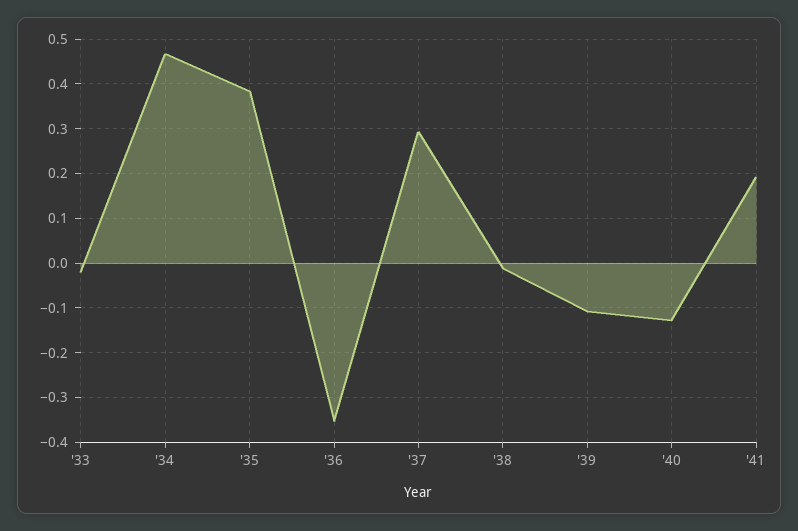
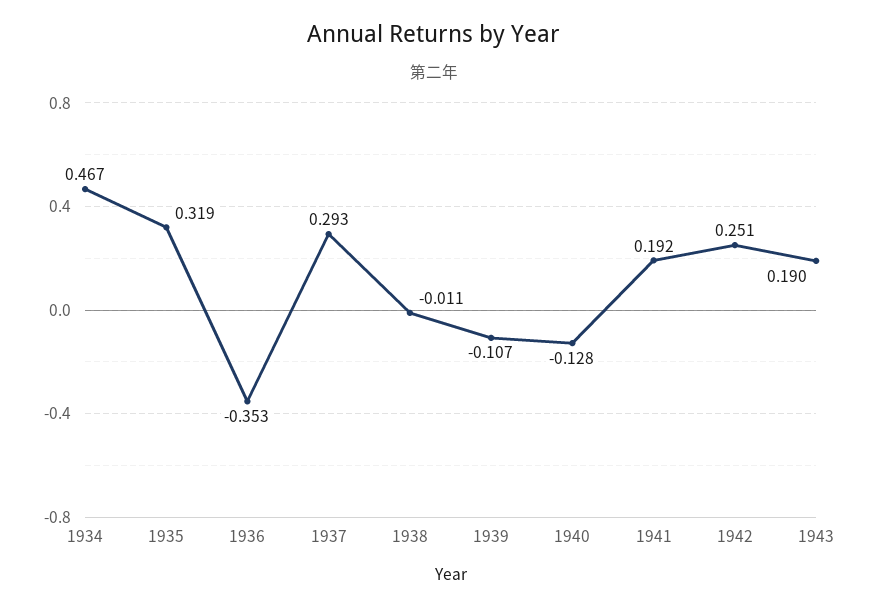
'33: -0.02 -> none
'35: 0.38 -> 0.319
1942: none -> 0.251
1943: none -> 0.19

